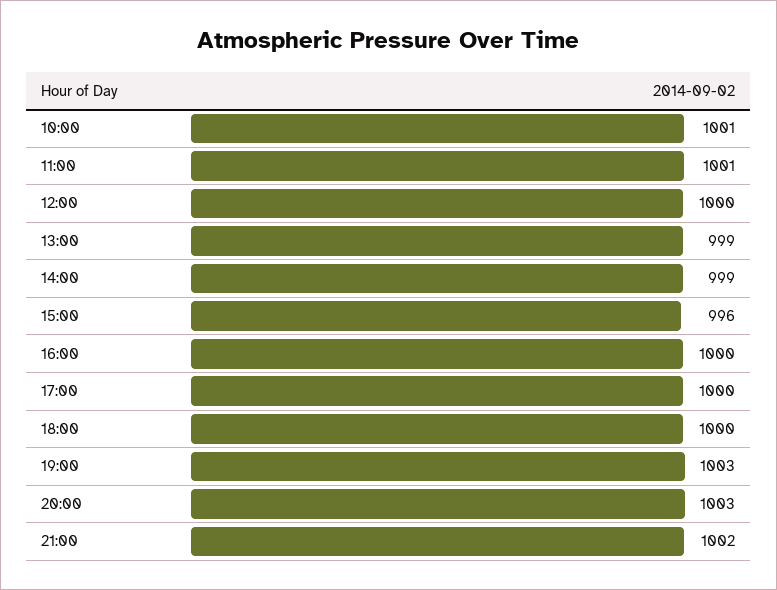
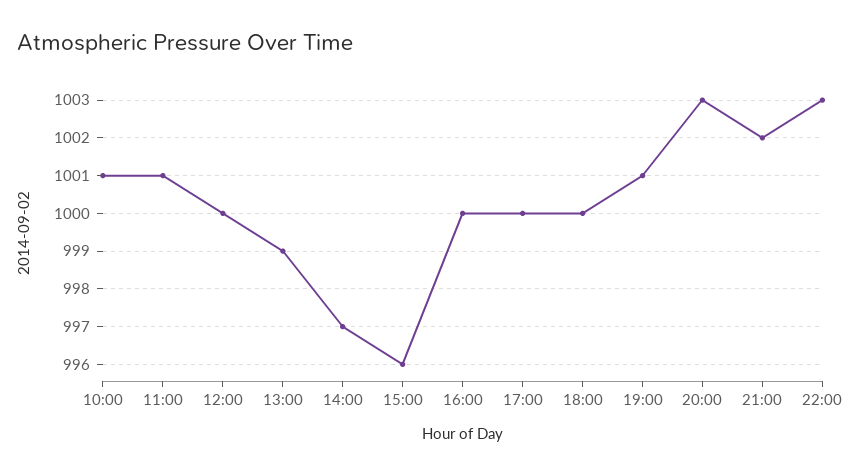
14:00: 999 -> 997
19:00: 1003 -> 1001
22:00: none -> 1003

